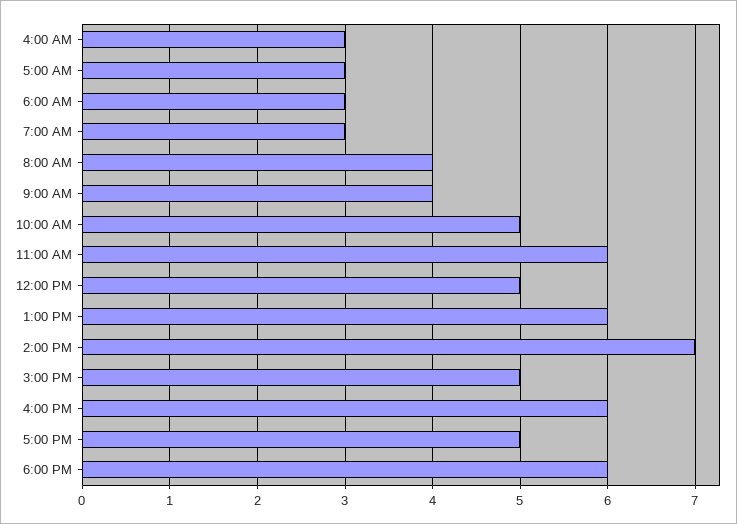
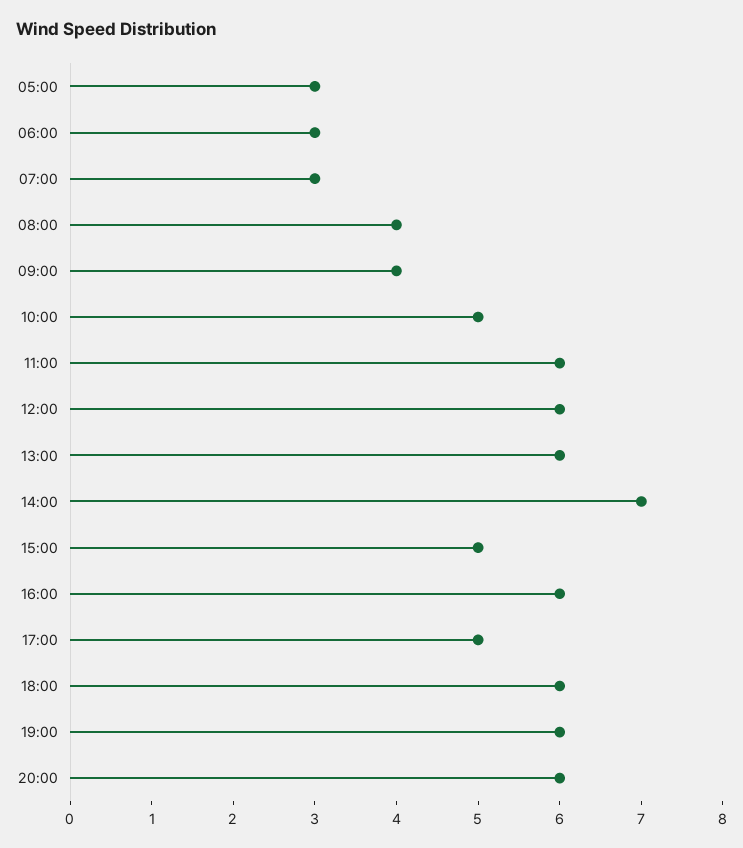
4:00 AM: 3 -> none
12:00 PM: 5 -> 6
19:00: none -> 6
20:00: none -> 6

